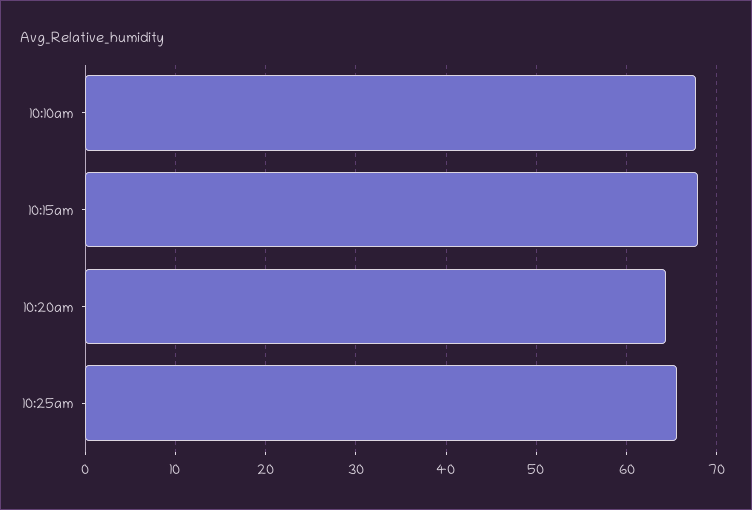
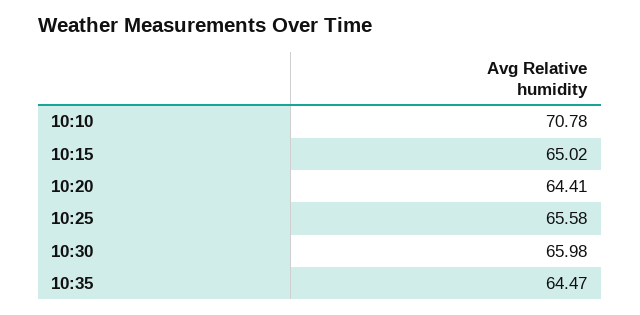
10:10am: 68 -> 70.78
10:15am: 68 -> 65.02
10:30: none -> 65.98
10:35: none -> 64.47

